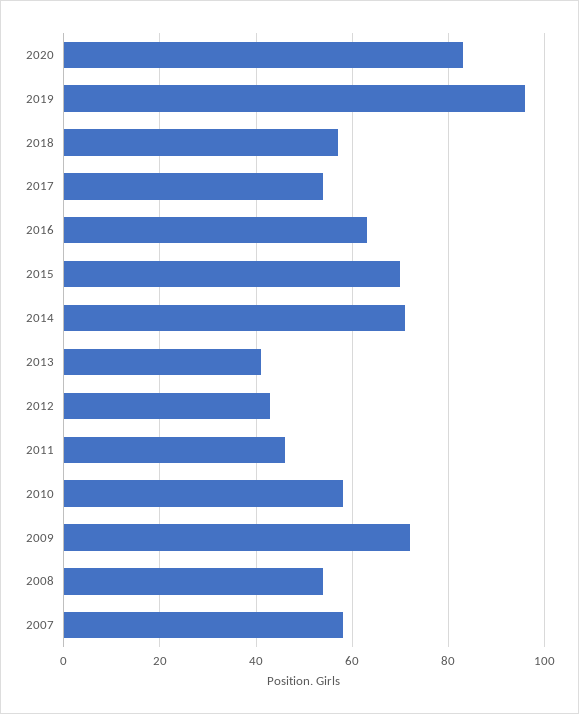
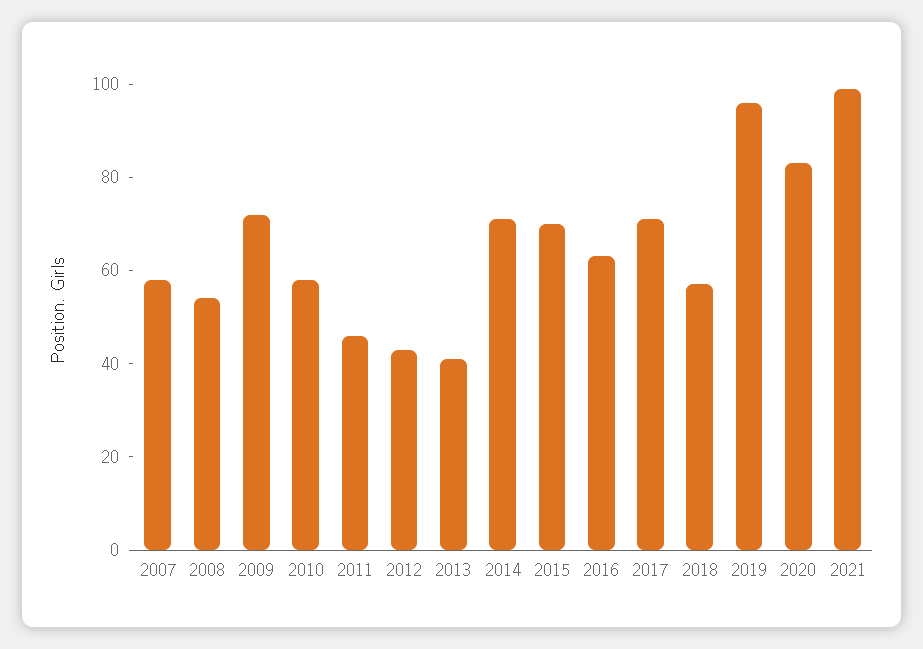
2017: 55 -> 70
2021: none -> 100

